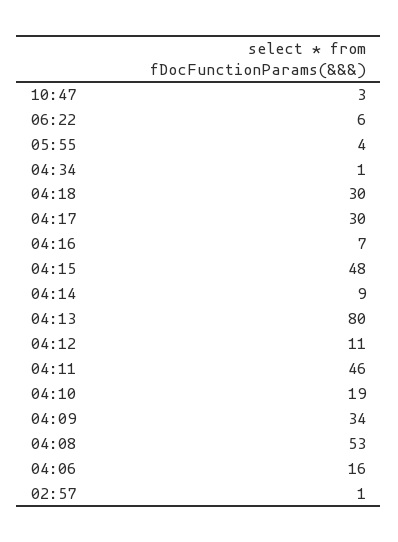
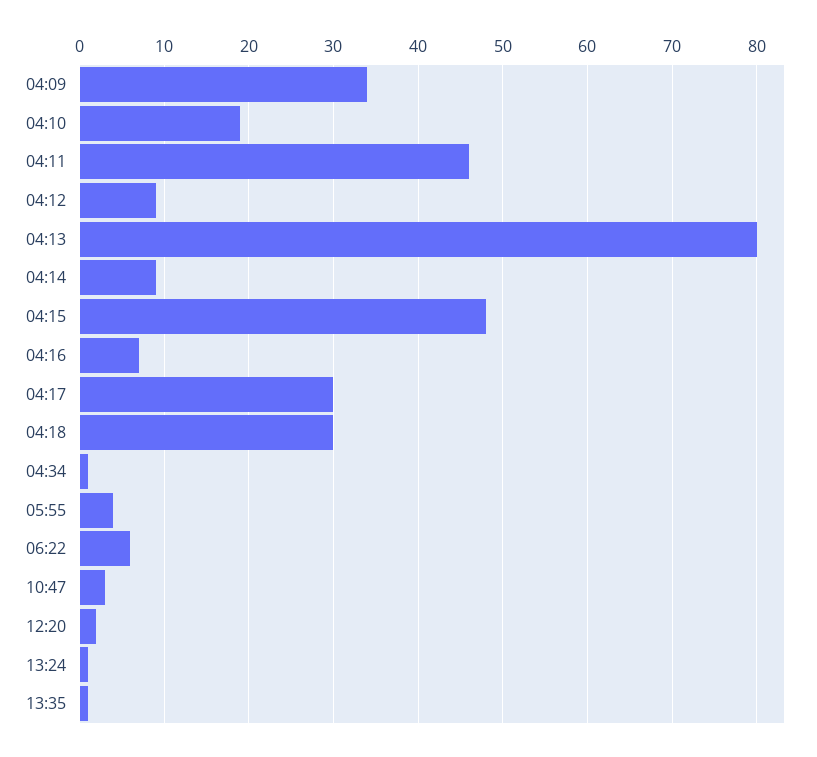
04:12: 11 -> 9
04:08: 53 -> none
04:06: 16 -> none
02:57: 1 -> none
12:20: none -> 2
13:24: none -> 1
13:35: none -> 1

